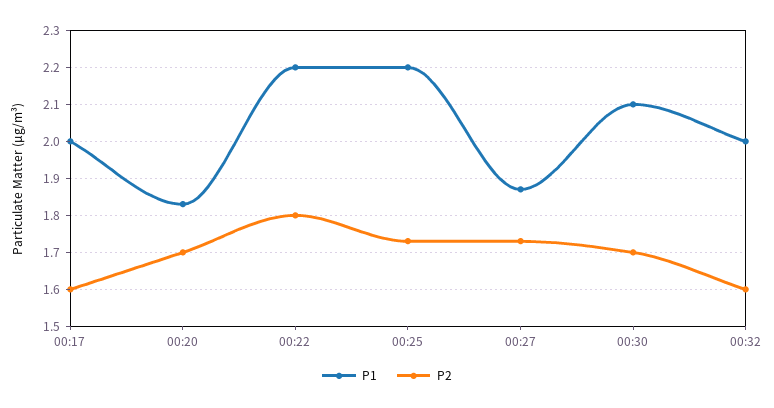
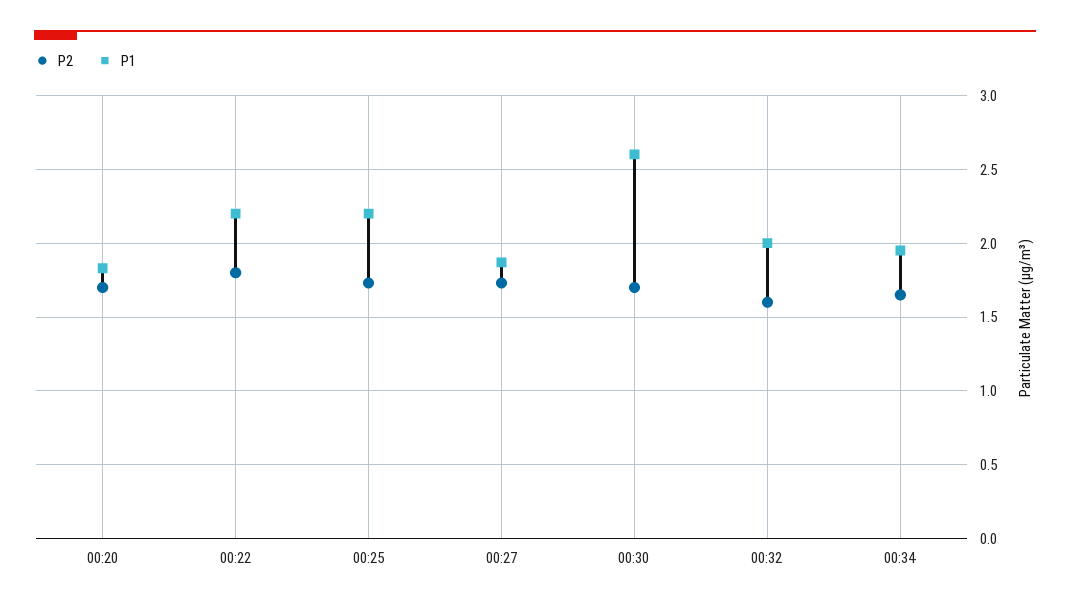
P1, 00:17: 2 -> none
P2, 00:17: 1.6 -> none
P1, 00:30: 2.1 -> 2.6
P2, 00:34: none -> 1.65
P1, 00:34: none -> 1.95

